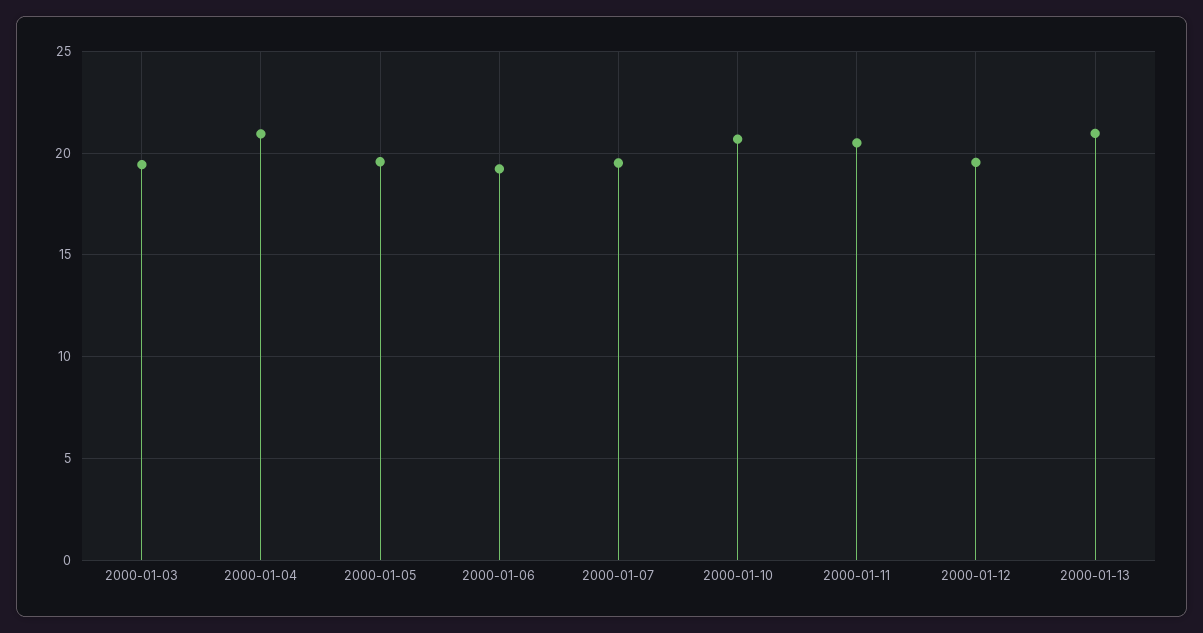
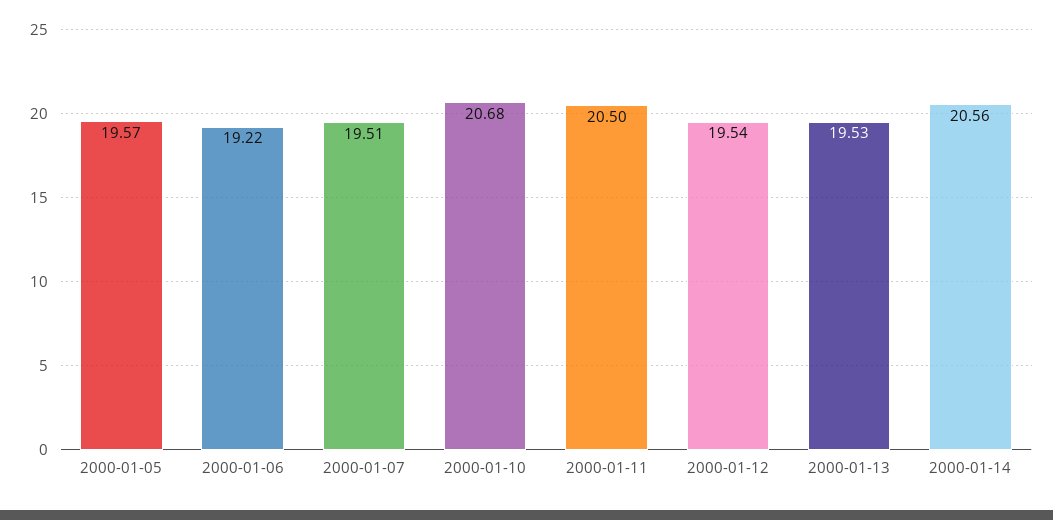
2000-01-03: 19.5 -> none
2000-01-04: 21 -> none
2000-01-13: 21 -> 19.53
2000-01-14: none -> 20.56

